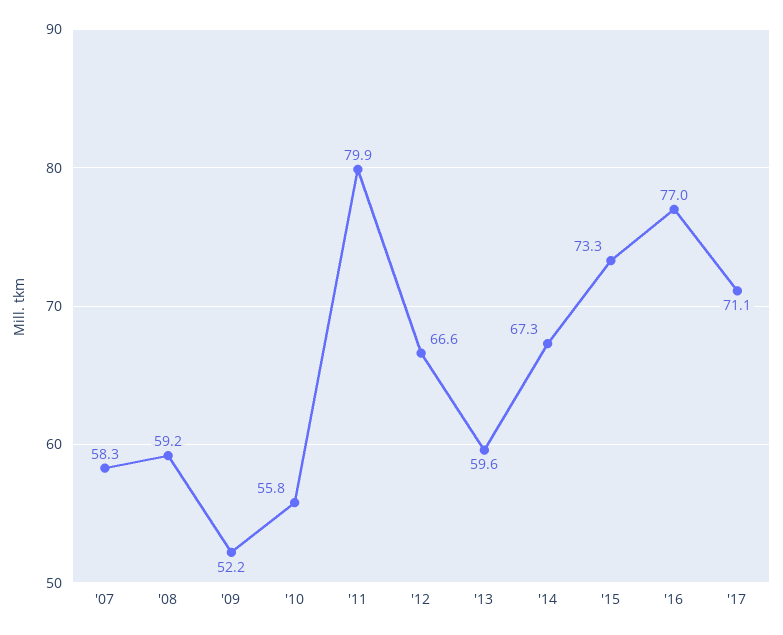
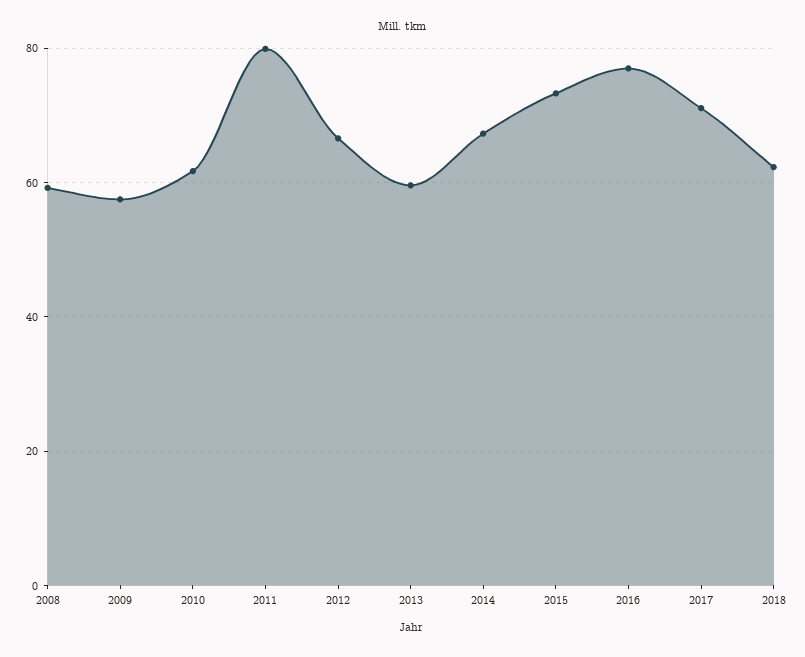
'07: 58.3 -> none
'09: 52.2 -> 58
'10: 55.8 -> 62
2018: none -> 62

